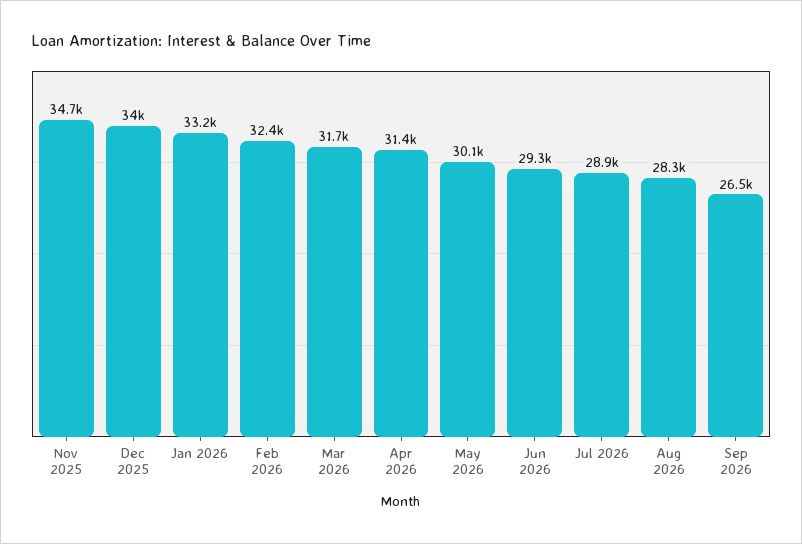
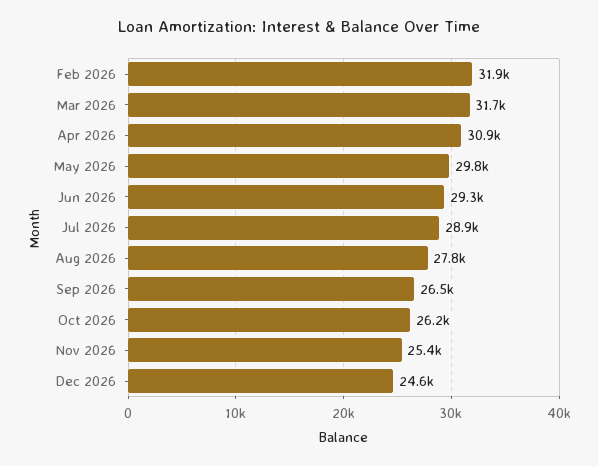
Nov 2025: 34700 -> none
Dec 2025: 34000 -> none
Jan 2026: 33200 -> none
Feb 2026: 32400 -> 31900
Apr 2026: 31400 -> 30900
May 2026: 30100 -> 29800
Aug 2026: 28300 -> 27800
Oct 2026: none -> 26200
Nov 2026: none -> 25400
Dec 2026: none -> 24600

